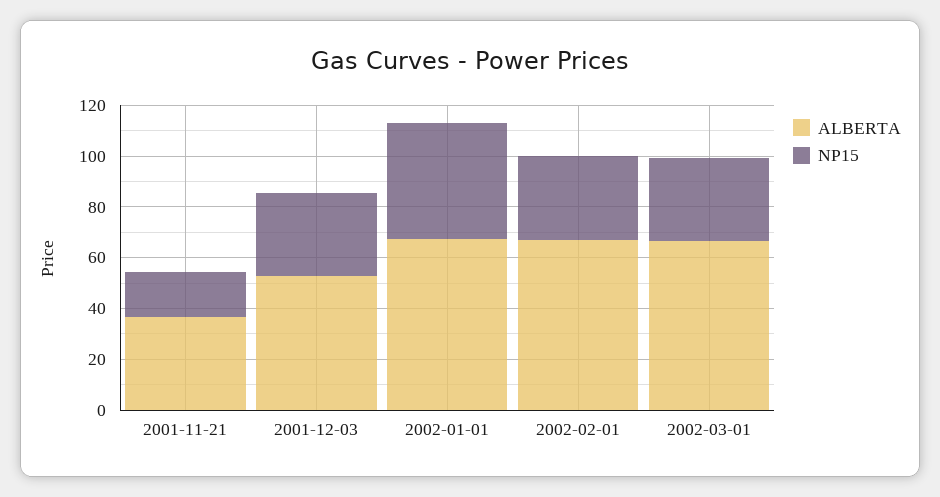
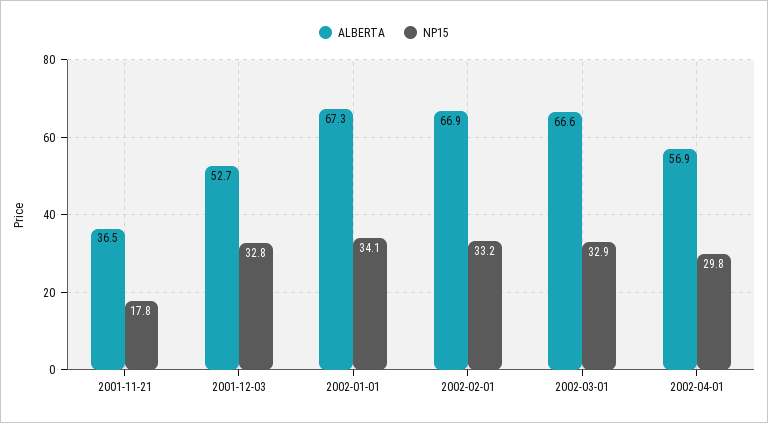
NP15, 2002-01-01: 45 -> 34.1
ALBERTA, 2002-04-01: none -> 56.9
NP15, 2002-04-01: none -> 29.8

